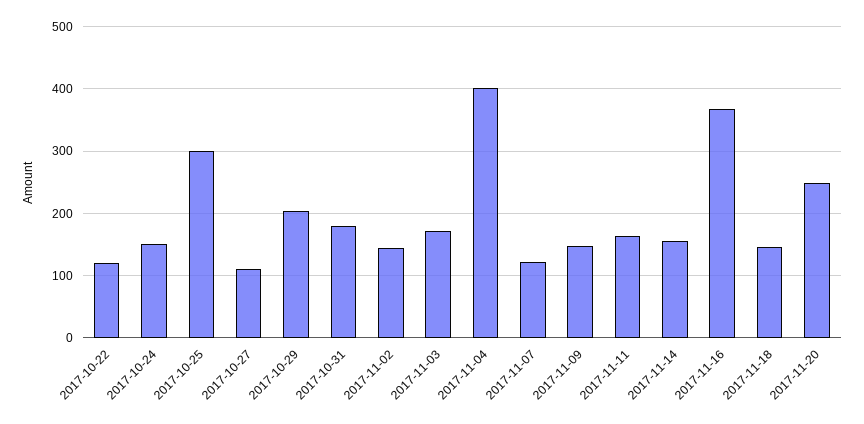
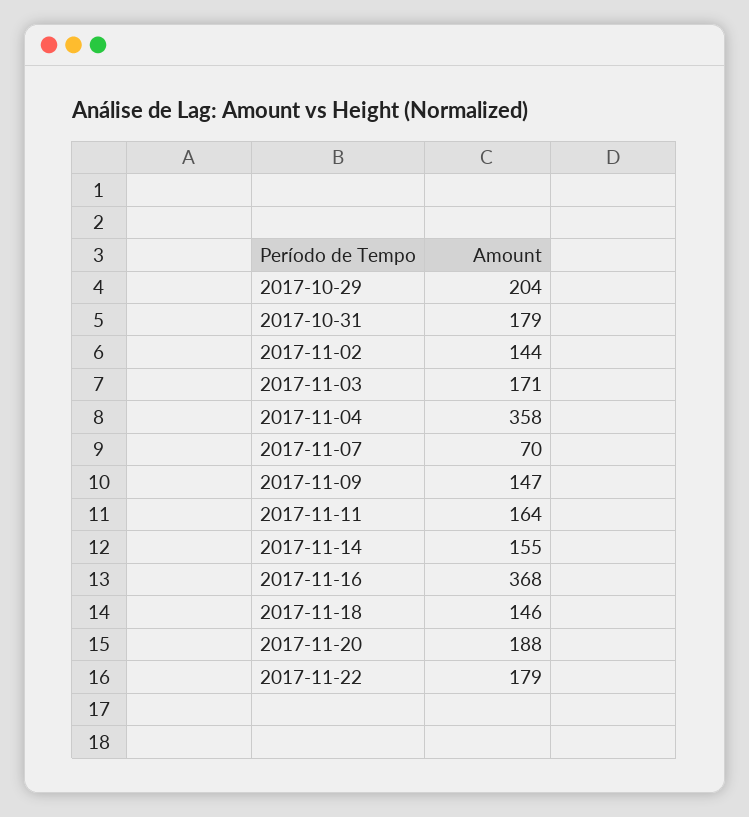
2017-10-22: 120 -> none
2017-10-24: 150 -> none
2017-10-25: 300 -> none
2017-10-27: 110 -> none
2017-11-04: 400 -> 358
2017-11-07: 120 -> 70
2017-11-20: 250 -> 188
2017-11-22: none -> 179

